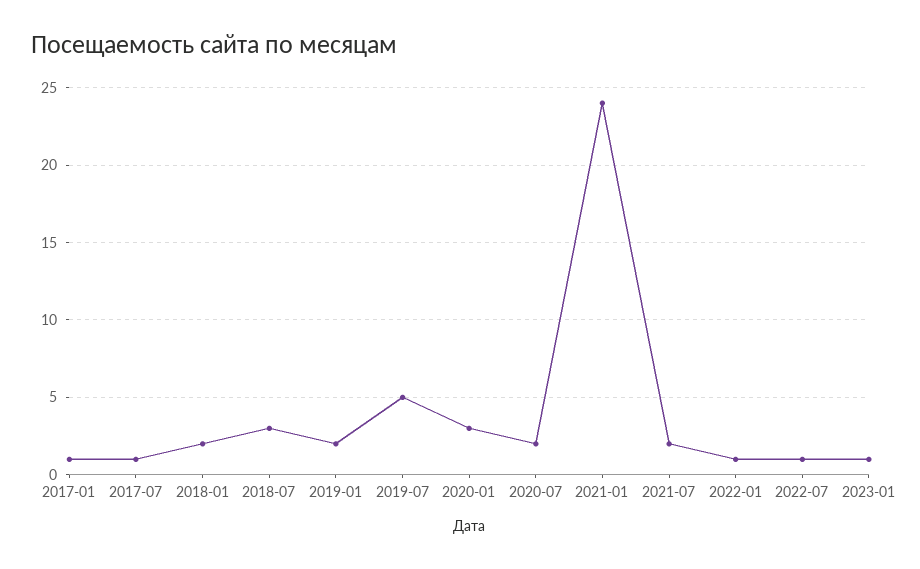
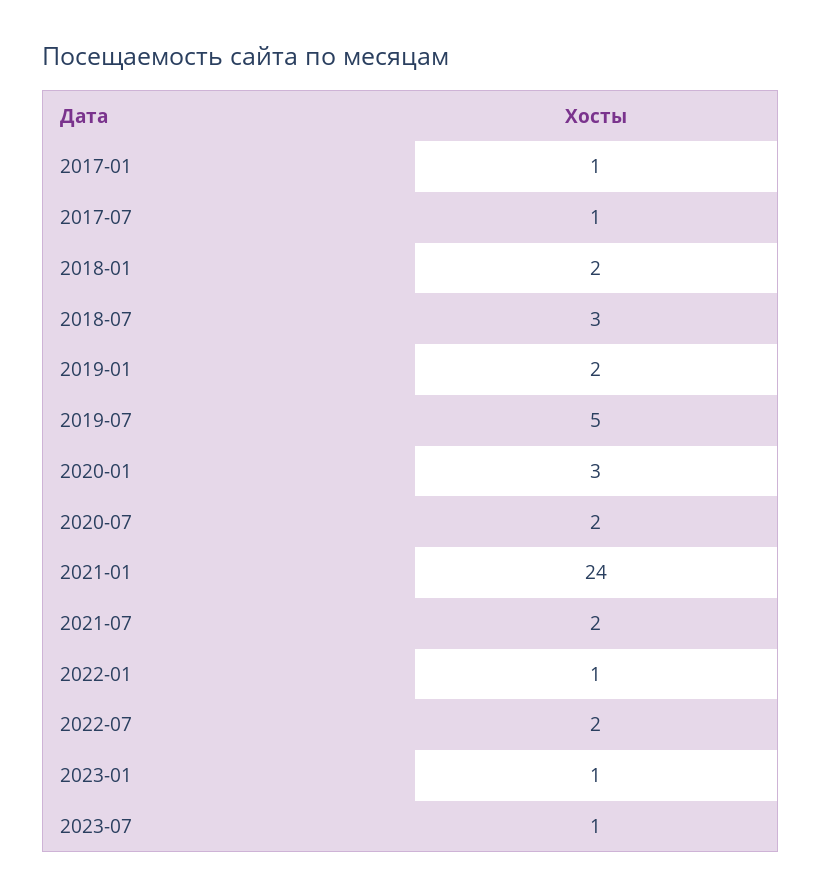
2022-07: 1 -> 2
2023-07: none -> 1

